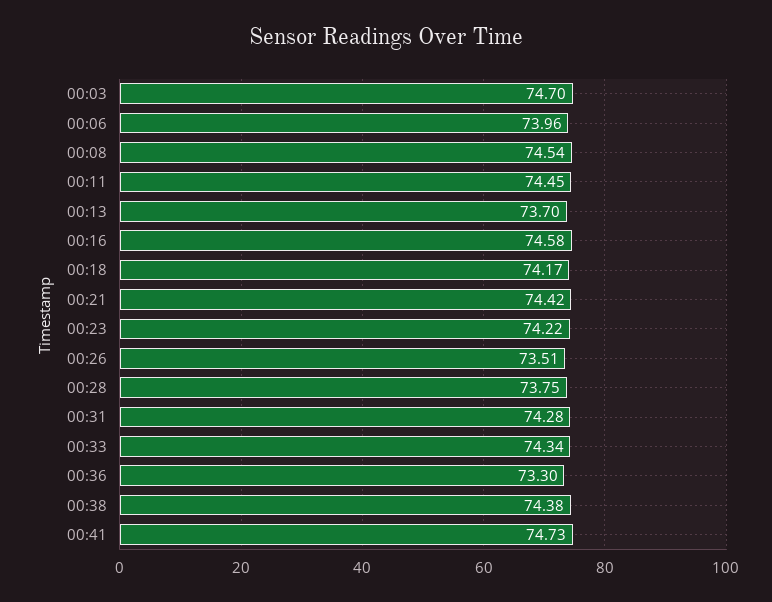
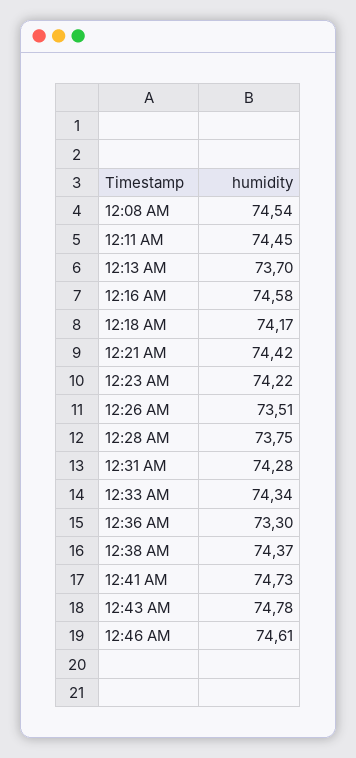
00:03: 74.7 -> none
00:06: 73.96 -> none
00:38: 74.38 -> 74.37
12:43 AM: none -> 74.78
12:46 AM: none -> 74.61

